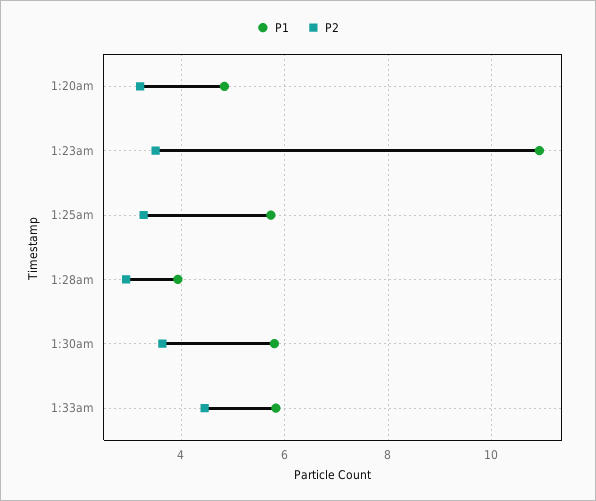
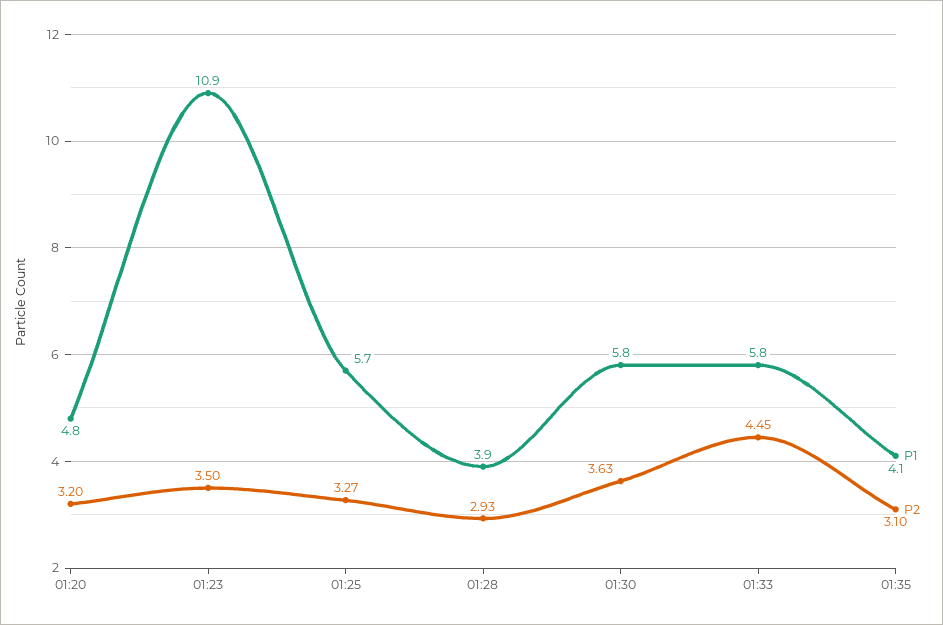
P1, 01:35: none -> 4.1
P2, 01:35: none -> 3.1

